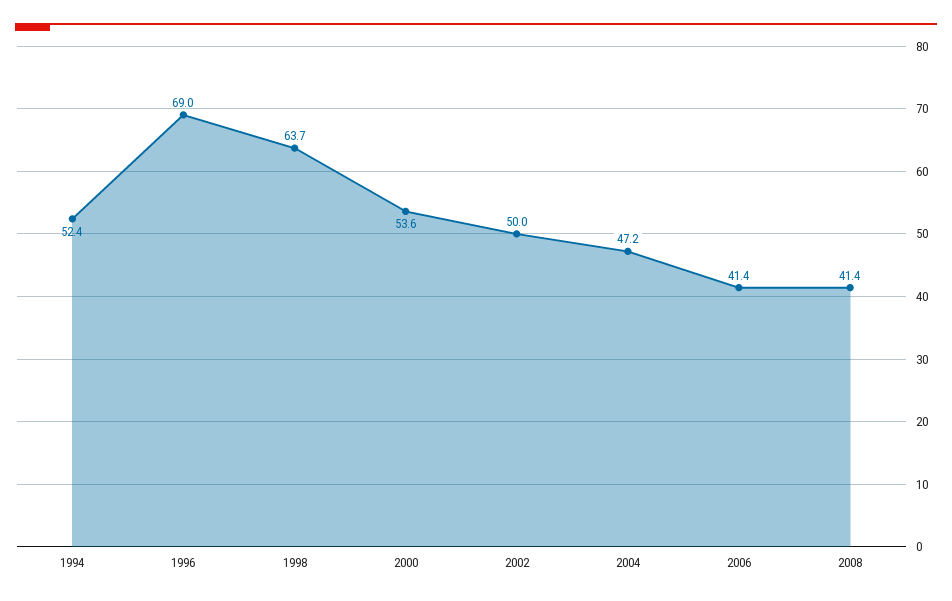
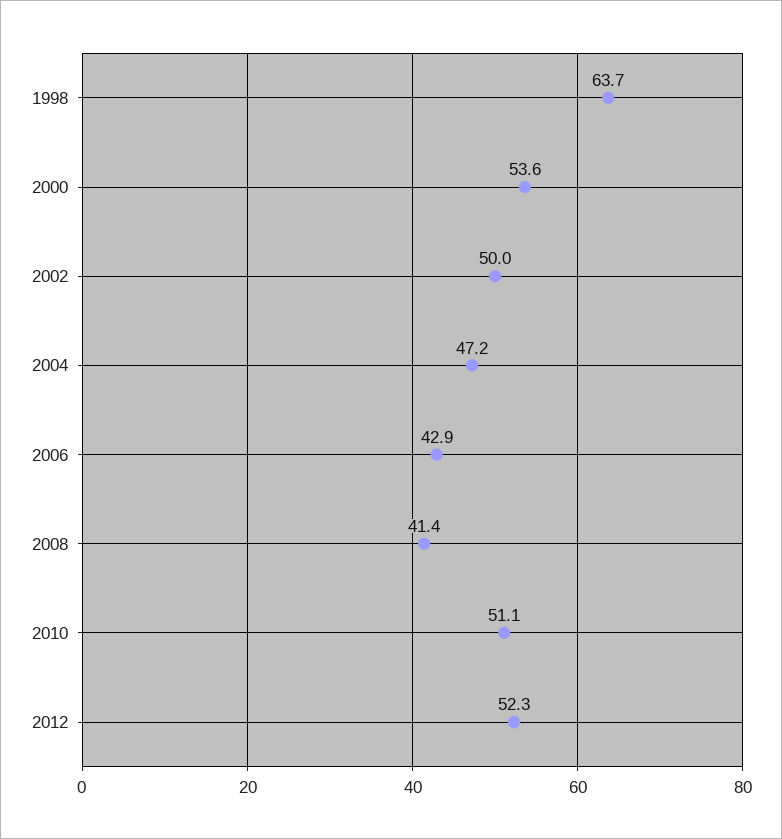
1994: 52.4 -> none
1996: 69 -> none
2006: 41.4 -> 42.9
2010: none -> 51.1
2012: none -> 52.3

